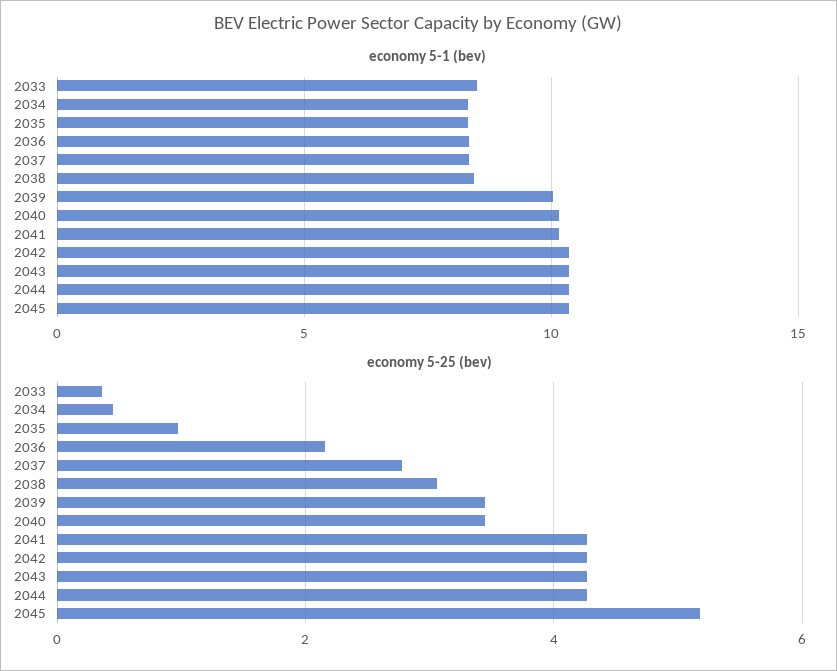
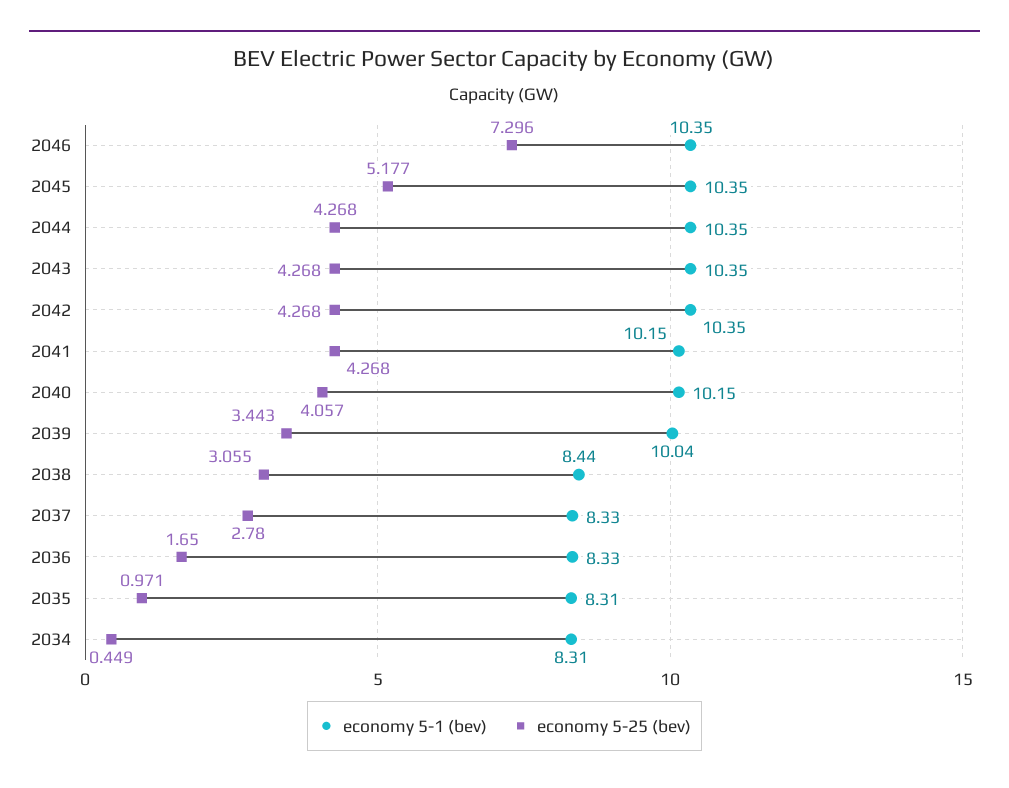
economy 5-1 (bev), 2033: 8.5 -> none
economy 5-25 (bev), 2033: 0.4 -> none
economy 5-25 (bev), 2036: 2.2 -> 1.65
economy 5-25 (bev), 2040: 3.4 -> 4.057
economy 5-1 (bev), 2046: none -> 10.35
economy 5-25 (bev), 2046: none -> 7.296

